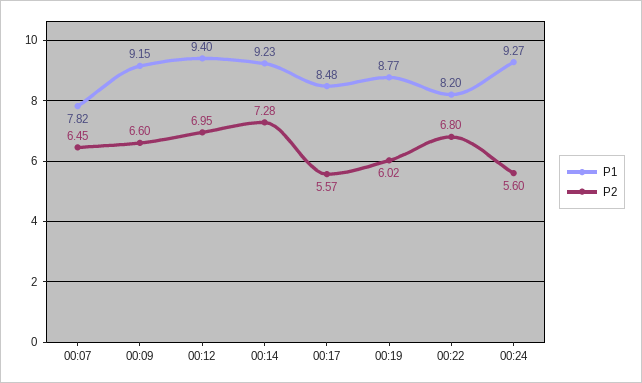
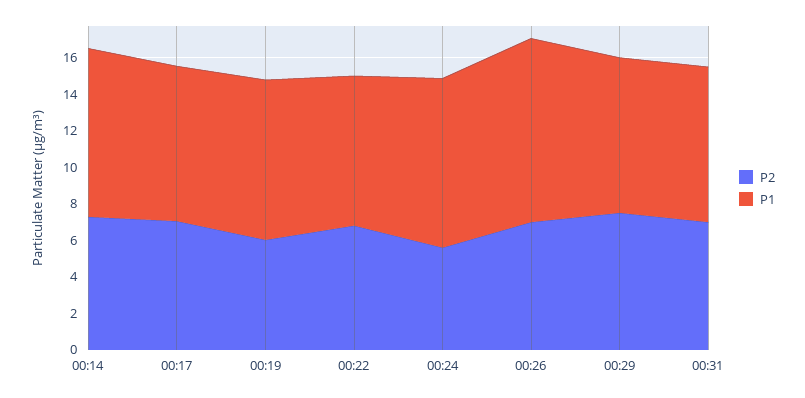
P1, 00:07: 7.82 -> none
P2, 00:07: 6.45 -> none
P1, 00:09: 9.15 -> none
P2, 00:09: 6.6 -> none
P1, 00:12: 9.4 -> none
P2, 00:12: 6.95 -> none
P2, 00:17: 5.57 -> 7
P2, 00:26: none -> 7
P1, 00:26: none -> 10
P2, 00:29: none -> 7.5
P1, 00:29: none -> 8.5
P2, 00:31: none -> 7
P1, 00:31: none -> 8.5

